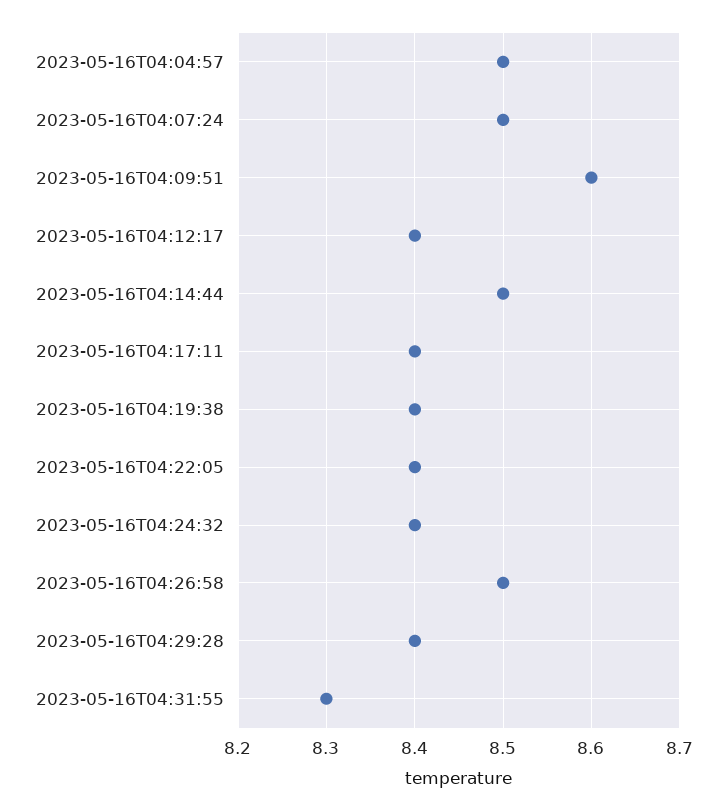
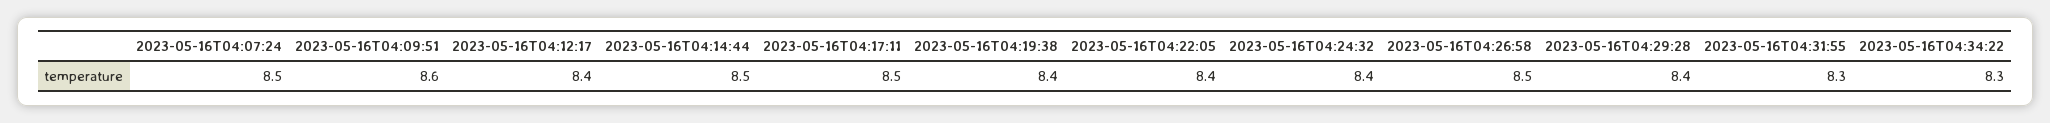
2023-05-16T04:04:57: 8.5 -> none
2023-05-16T04:17:11: 8.4 -> 8.5
2023-05-16T04:34:22: none -> 8.3

